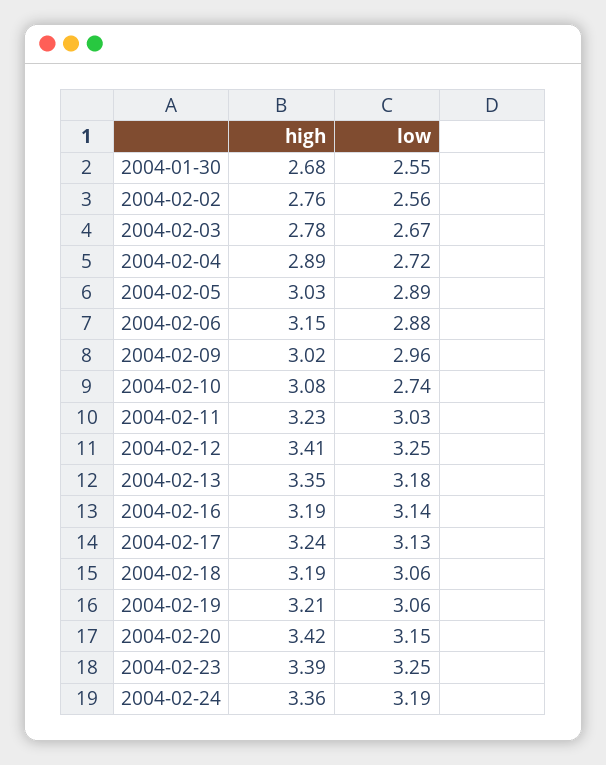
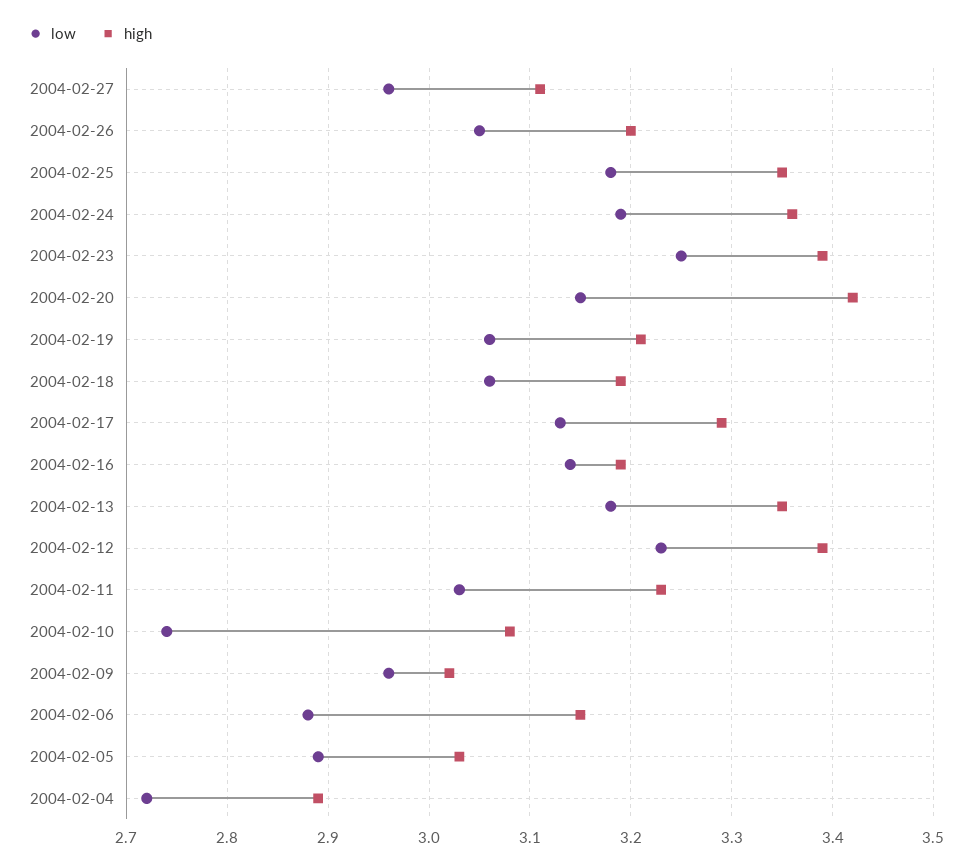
high, 2004-01-30: 2.68 -> none
low, 2004-01-30: 2.55 -> none
high, 2004-02-02: 2.76 -> none
low, 2004-02-02: 2.56 -> none
high, 2004-02-03: 2.78 -> none
low, 2004-02-03: 2.67 -> none
high, 2004-02-12: 3.41 -> 3.39
low, 2004-02-12: 3.25 -> 3.23
high, 2004-02-17: 3.24 -> 3.29
low, 2004-02-27: none -> 2.96
high, 2004-02-27: none -> 3.11
low, 2004-02-26: none -> 3.05
high, 2004-02-26: none -> 3.2
low, 2004-02-25: none -> 3.18
high, 2004-02-25: none -> 3.35

